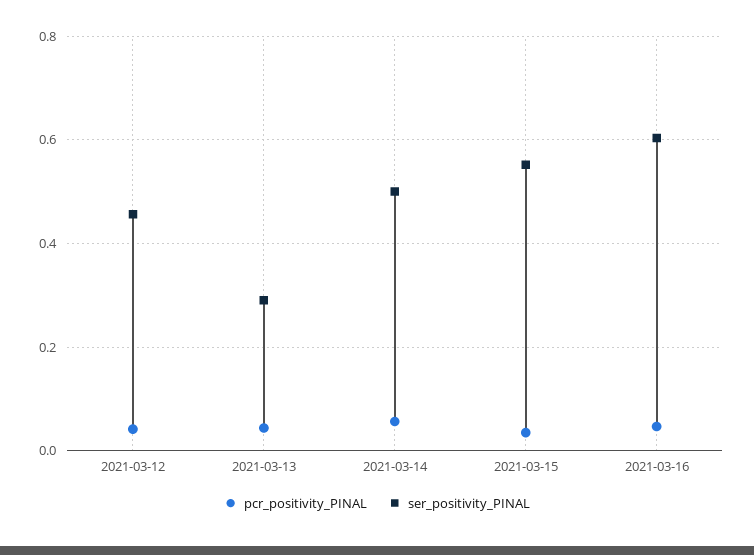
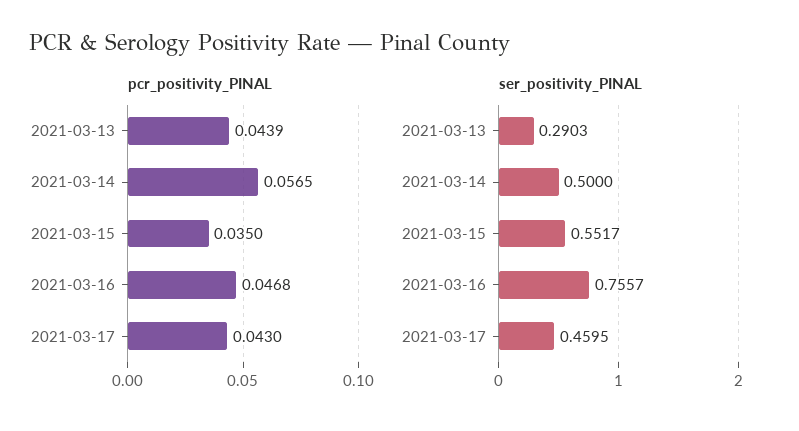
pcr_positivity_PINAL, 2021-03-12: 0.04 -> none
ser_positivity_PINAL, 2021-03-12: 0.46 -> none
ser_positivity_PINAL, 2021-03-16: 0.6 -> 0.7557
pcr_positivity_PINAL, 2021-03-17: none -> 0.043
ser_positivity_PINAL, 2021-03-17: none -> 0.4595

